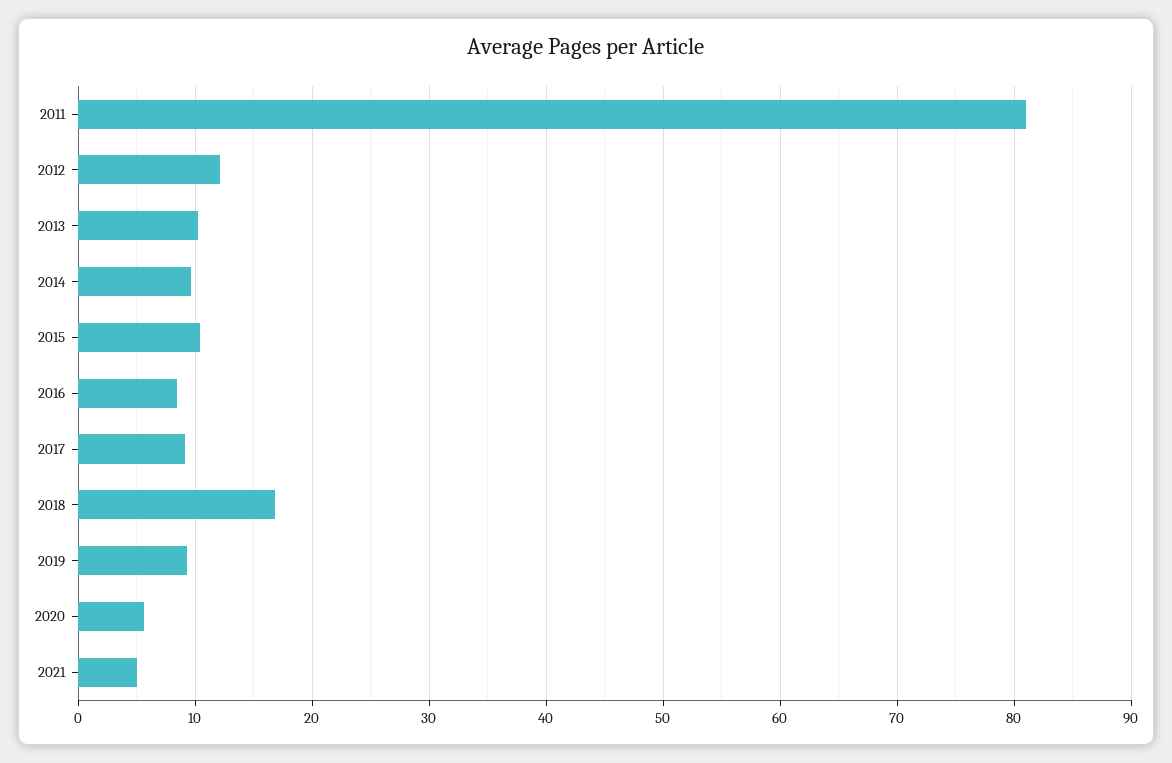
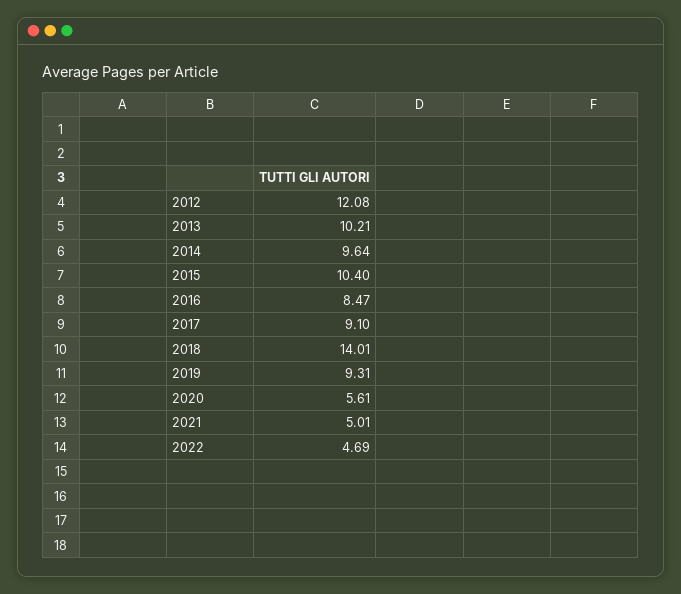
2011: 81 -> none
2018: 17 -> 14.01
2022: none -> 4.69

